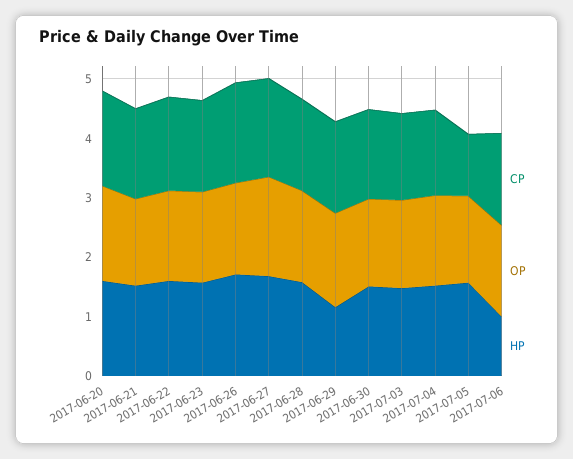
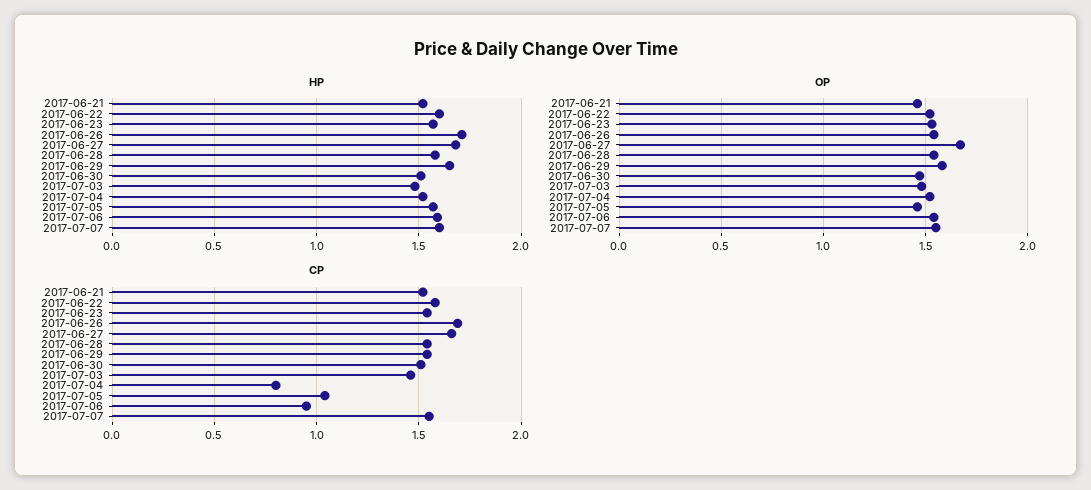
CP, 2017-06-20: 1.6 -> none
OP, 2017-06-20: 1.6 -> none
HP, 2017-06-20: 1.6 -> none
HP, 2017-06-29: 1.2 -> 1.65
CP, 2017-07-04: 1.4 -> 0.8
CP, 2017-07-06: 1.6 -> 0.95
HP, 2017-07-06: 1 -> 1.6
HP, 2017-07-07: none -> 1.6
OP, 2017-07-07: none -> 1.55
CP, 2017-07-07: none -> 1.55

